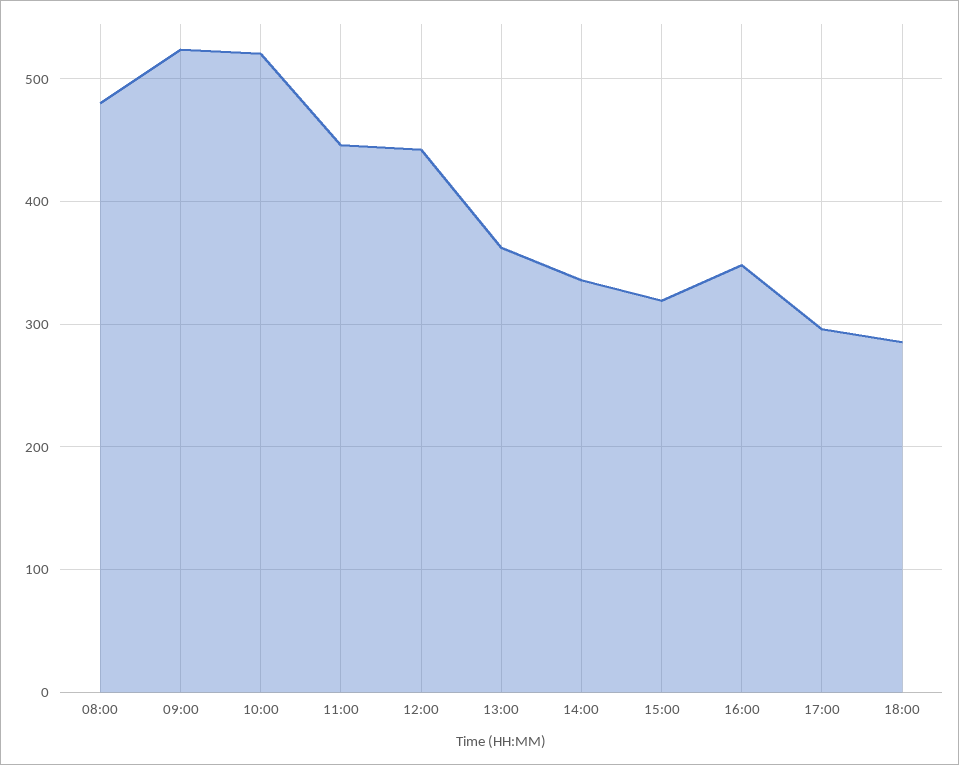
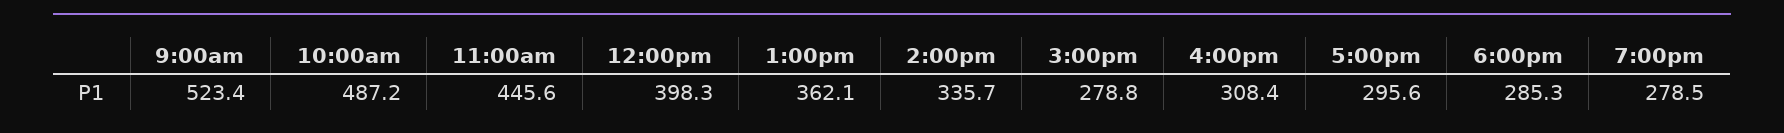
08:00: 480 -> none
10:00: 520 -> 487.2
12:00: 440 -> 398.3
15:00: 320 -> 278.8
16:00: 350 -> 308.4
7:00pm: none -> 278.5

